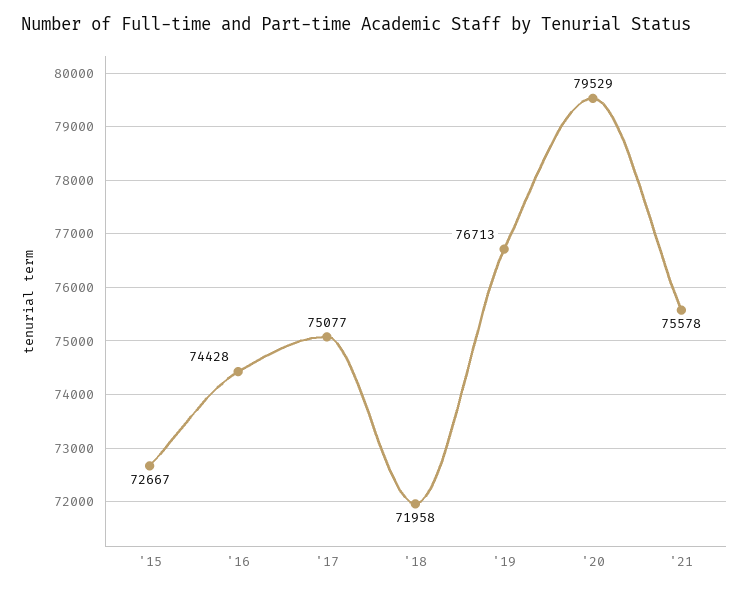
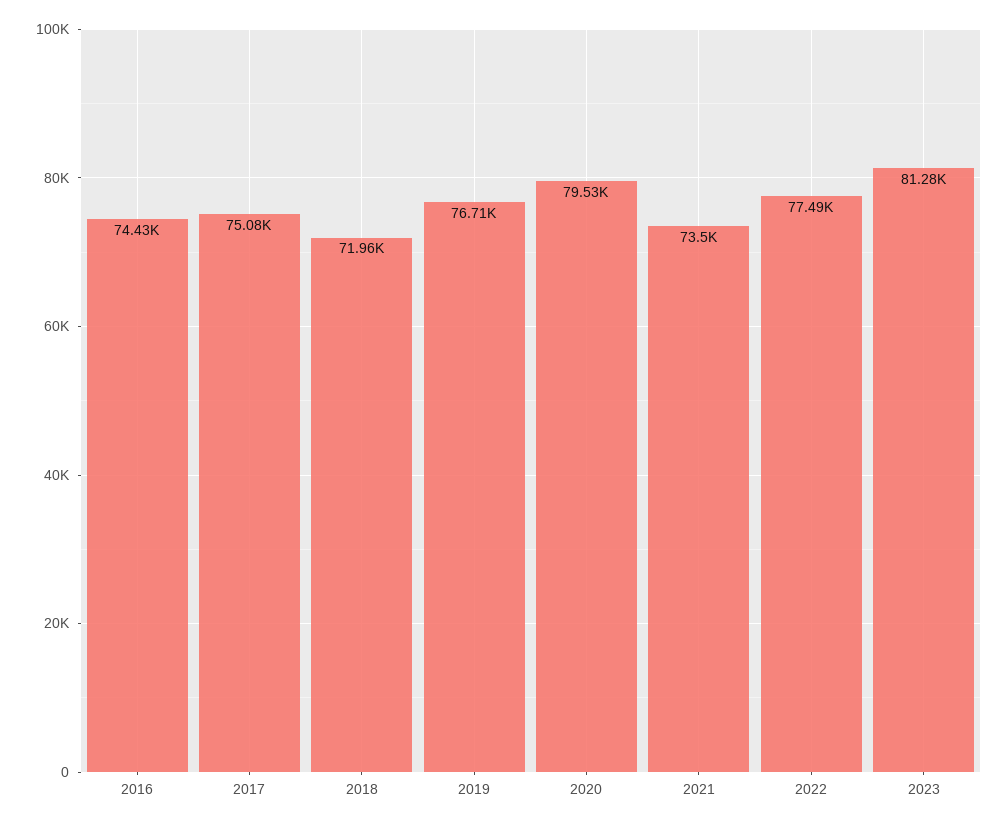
'15: 72667 -> none
'21: 75578 -> 73500
2022: none -> 77490
2023: none -> 81280

